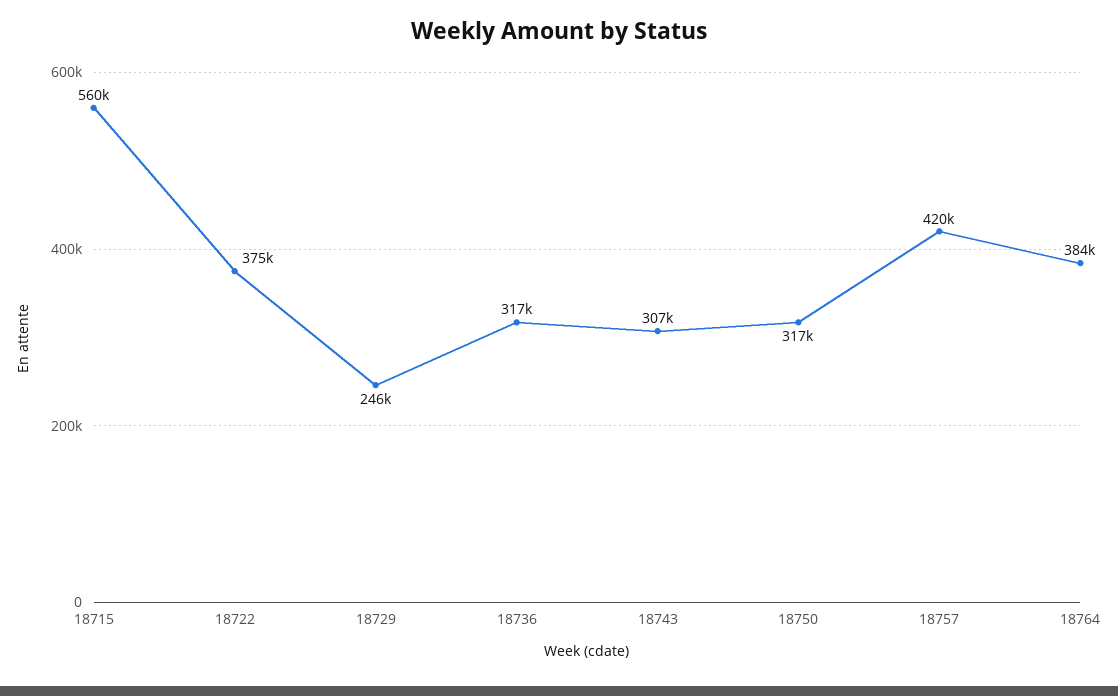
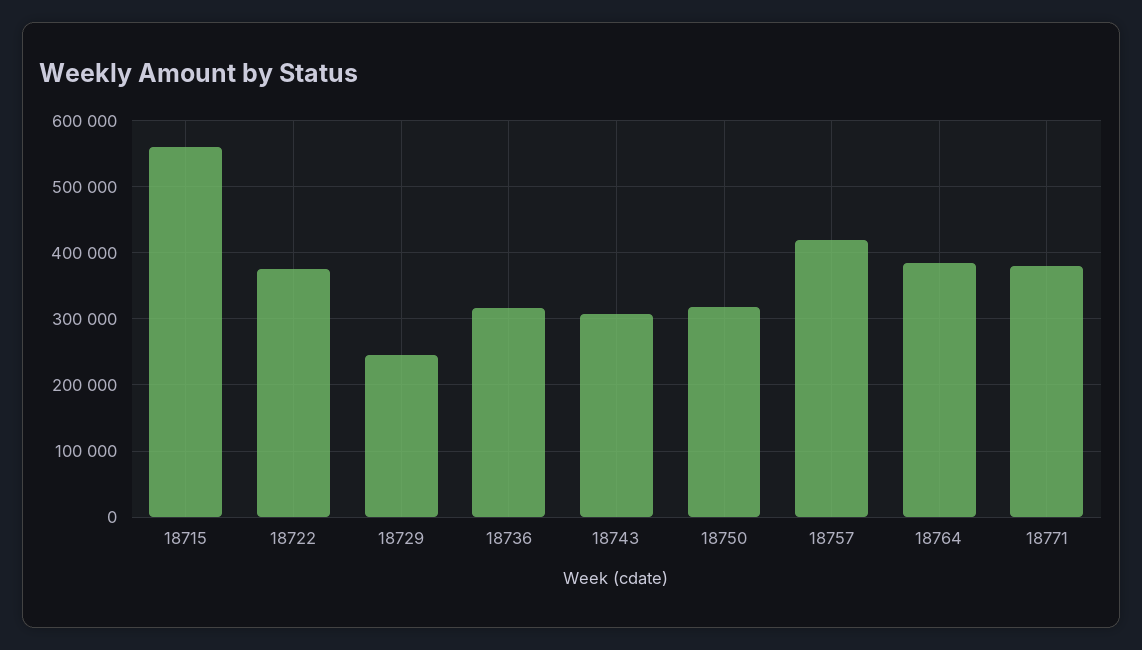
18771: none -> 380000

